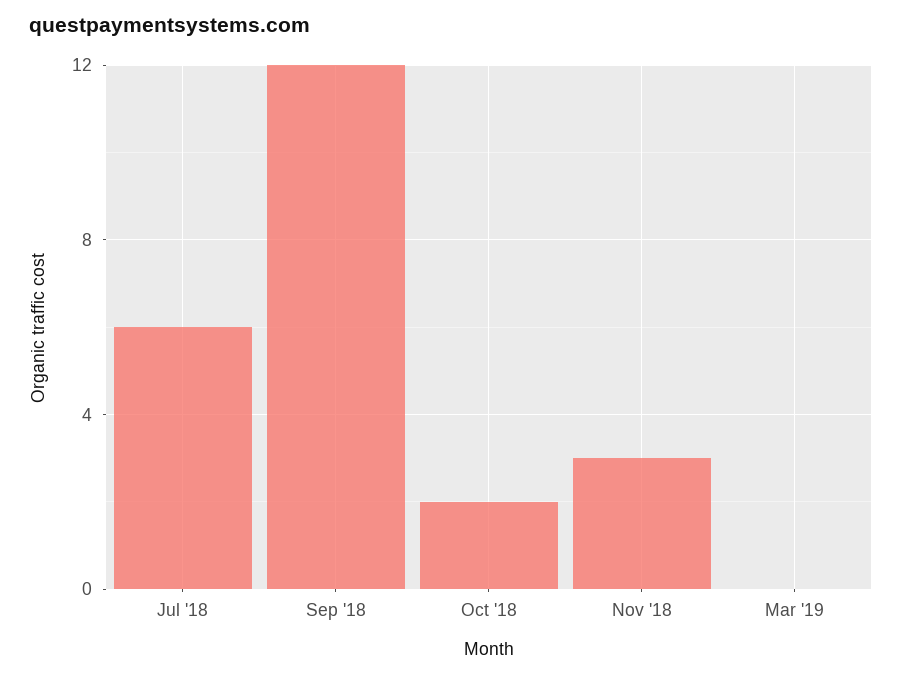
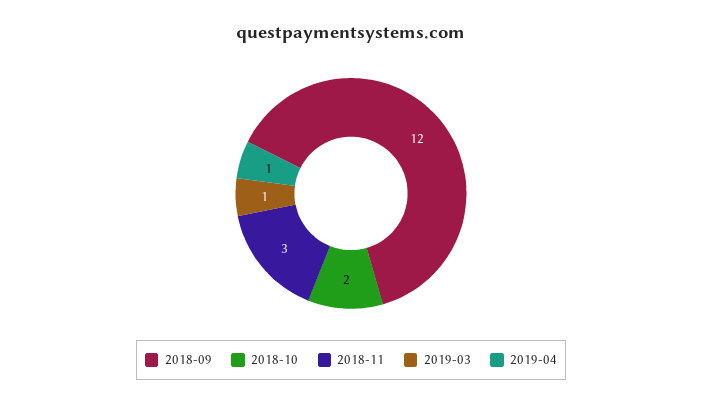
Jul '18: 6 -> none
Mar '19: 0 -> 1
2019-04: none -> 1

